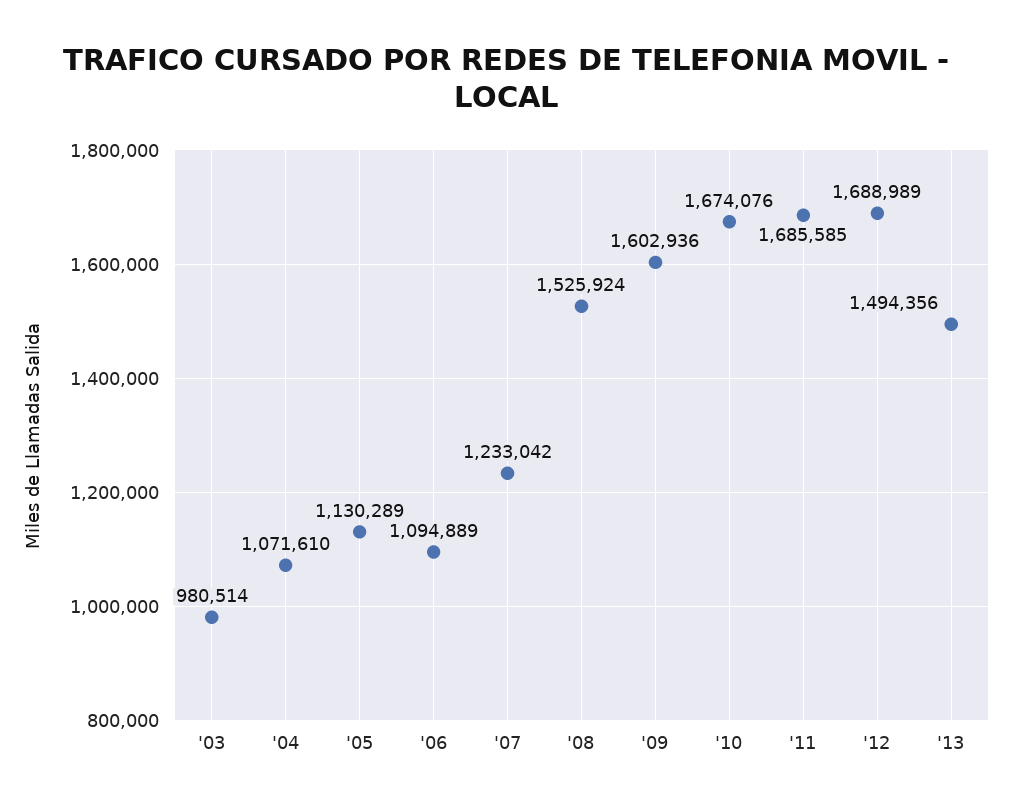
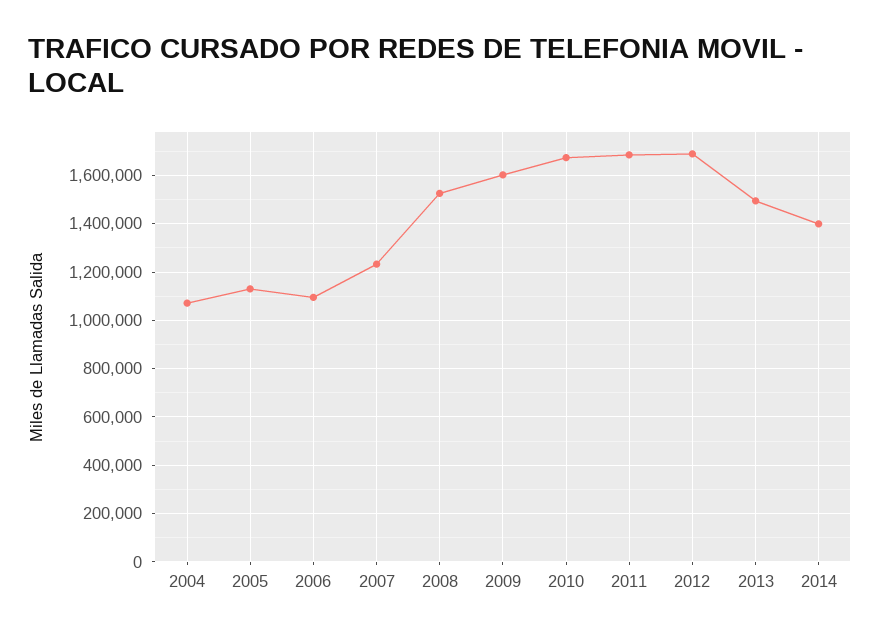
'03: 980514 -> none
2014: none -> 1400000

